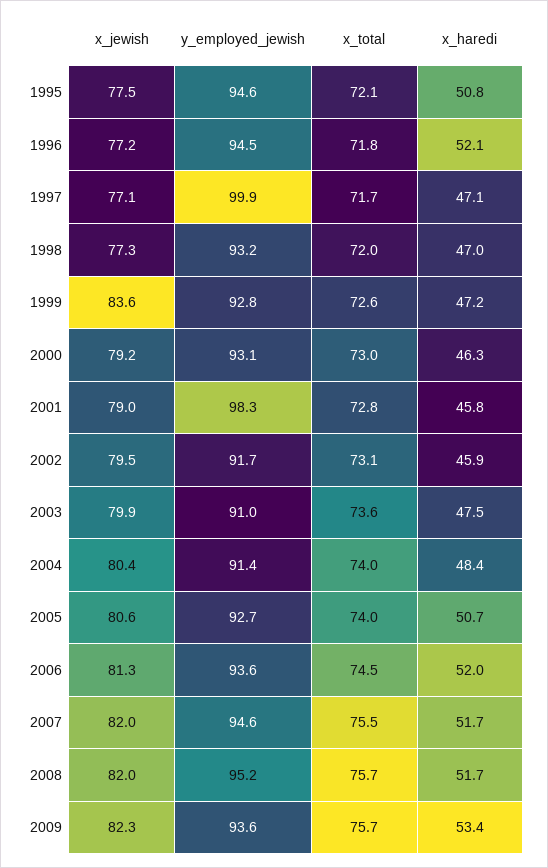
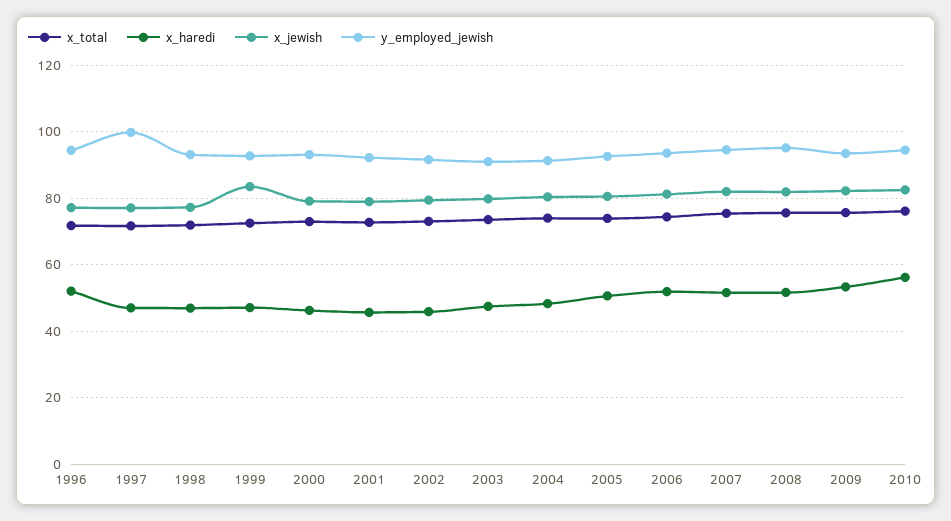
x_jewish, 1995: 77.5 -> none
y_employed_jewish, 1995: 94.6 -> none
x_total, 1995: 72.1 -> none
x_haredi, 1995: 50.8 -> none
y_employed_jewish, 2001: 98.3 -> 92
x_total, 2010: none -> 76
x_haredi, 2010: none -> 56
x_jewish, 2010: none -> 82
y_employed_jewish, 2010: none -> 94

